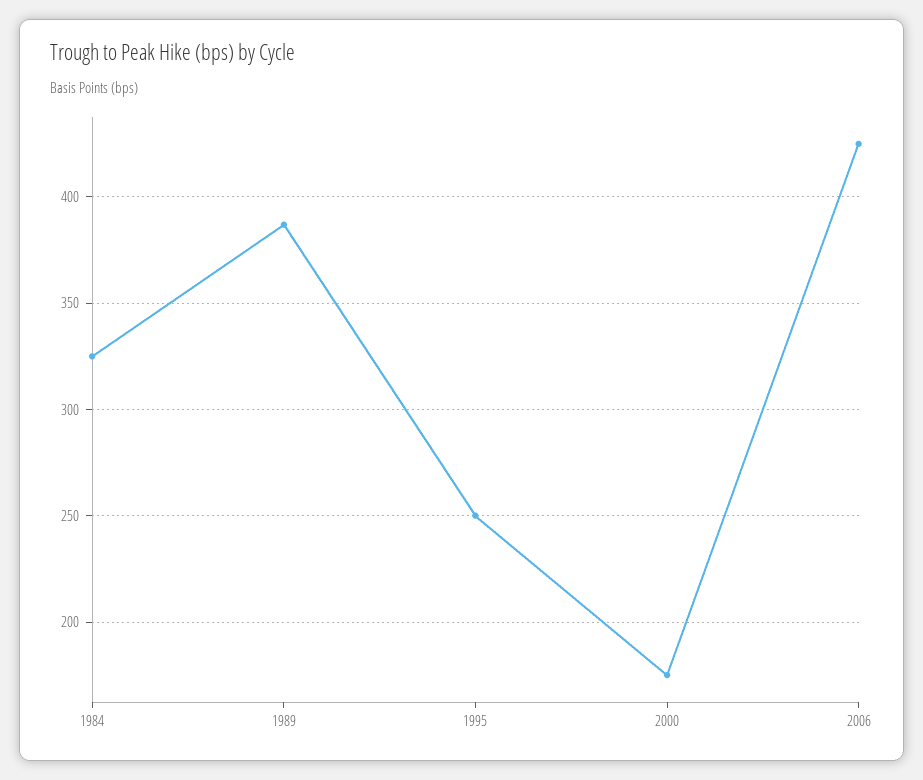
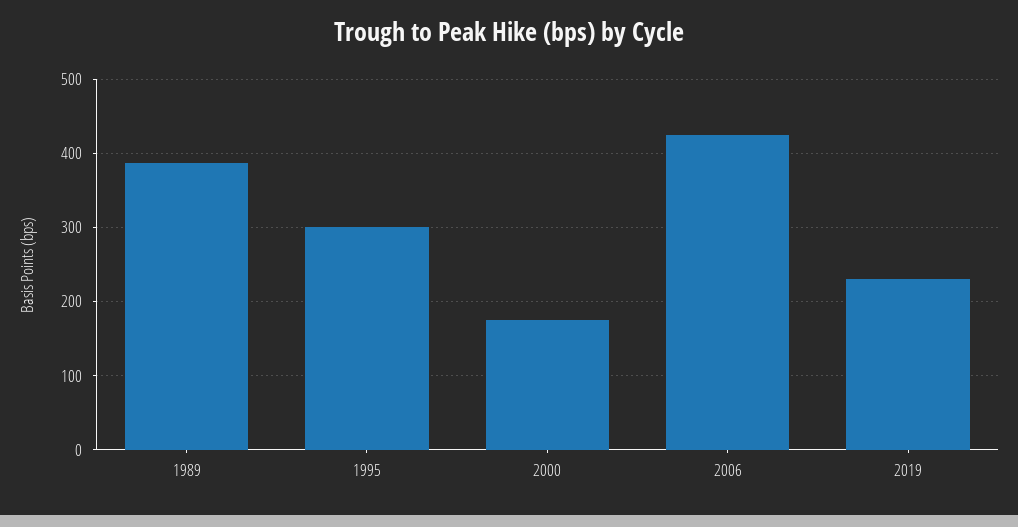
1984: 325 -> none
1995: 250 -> 300
2019: none -> 230

